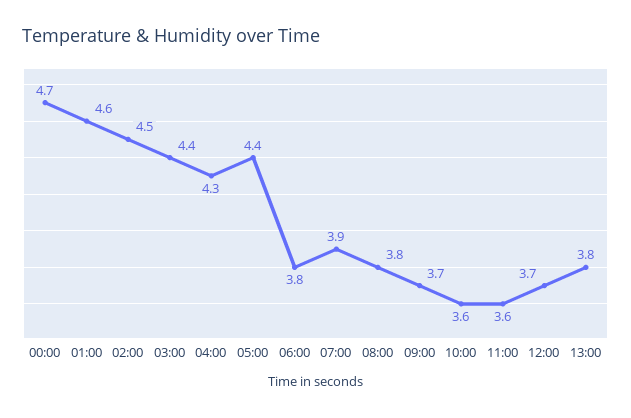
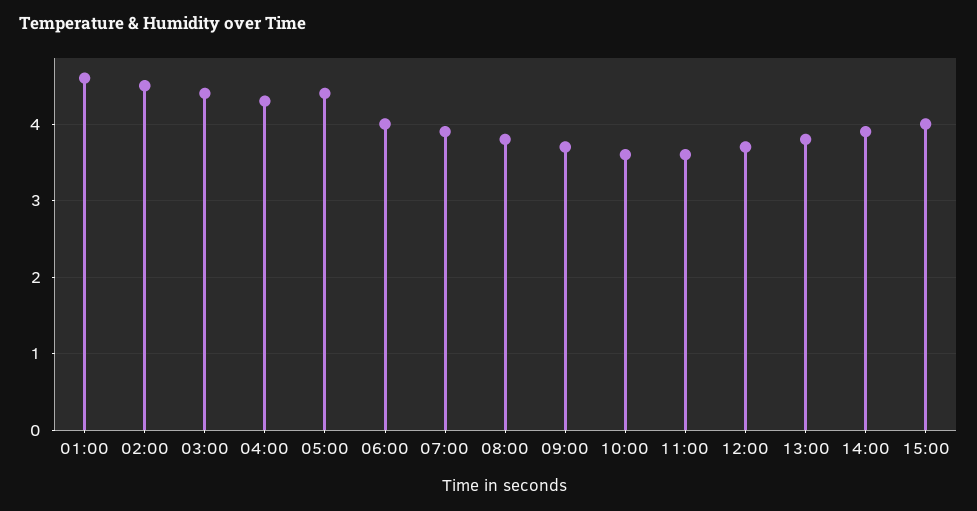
00:00: 4.7 -> none
06:00: 3.8 -> 4
14:00: none -> 3.9
15:00: none -> 4

